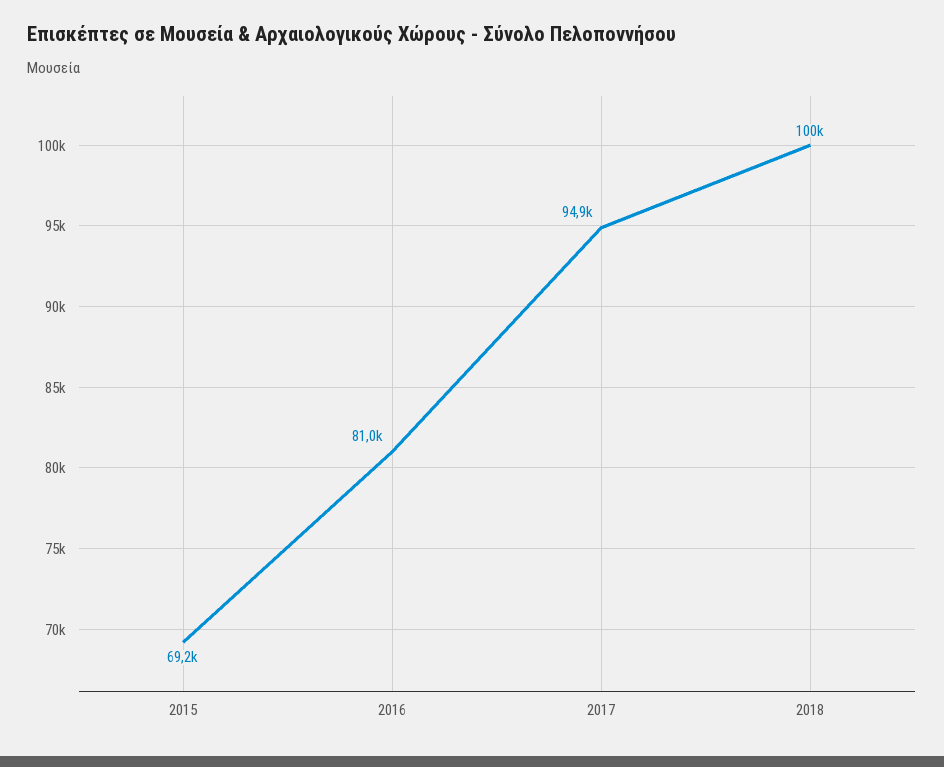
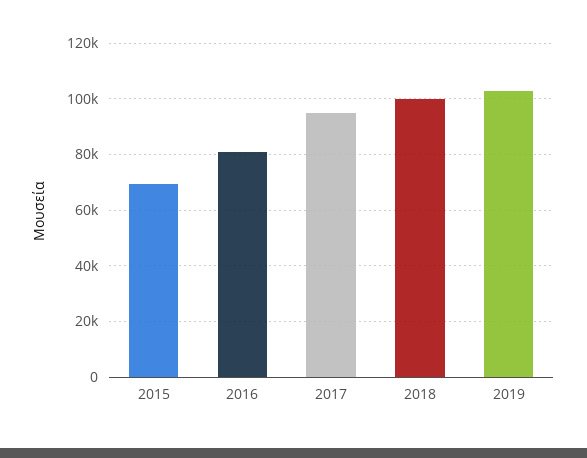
2019: none -> 102500

